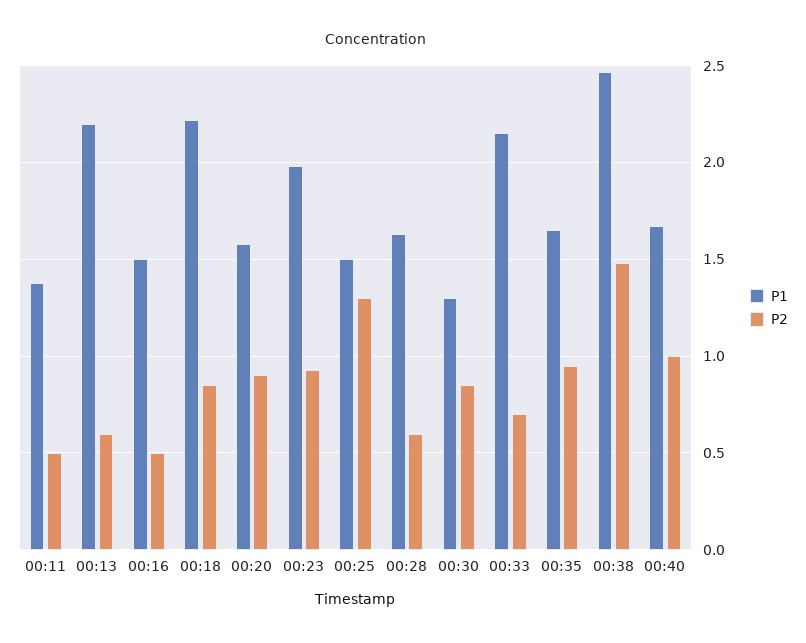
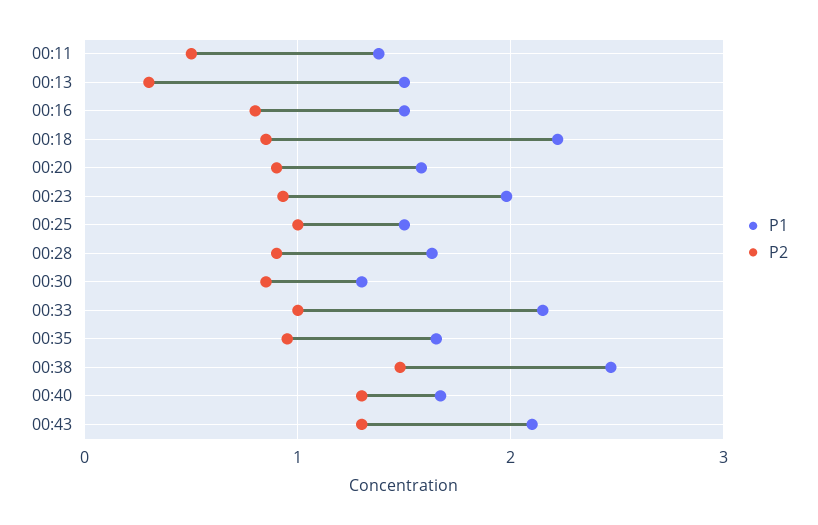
P1, 00:13: 2.2 -> 1.5
P2, 00:13: 0.6 -> 0.3
P2, 00:16: 0.5 -> 0.8
P2, 00:25: 1.3 -> 1
P2, 00:28: 0.6 -> 0.9
P2, 00:33: 0.7 -> 1
P2, 00:40: 1 -> 1.3
P1, 00:43: none -> 2.1
P2, 00:43: none -> 1.3

